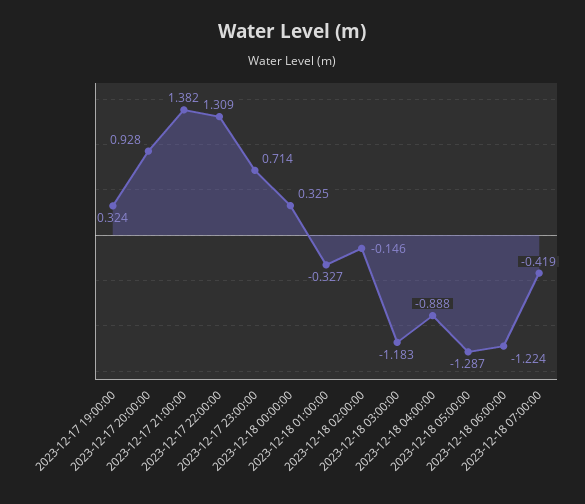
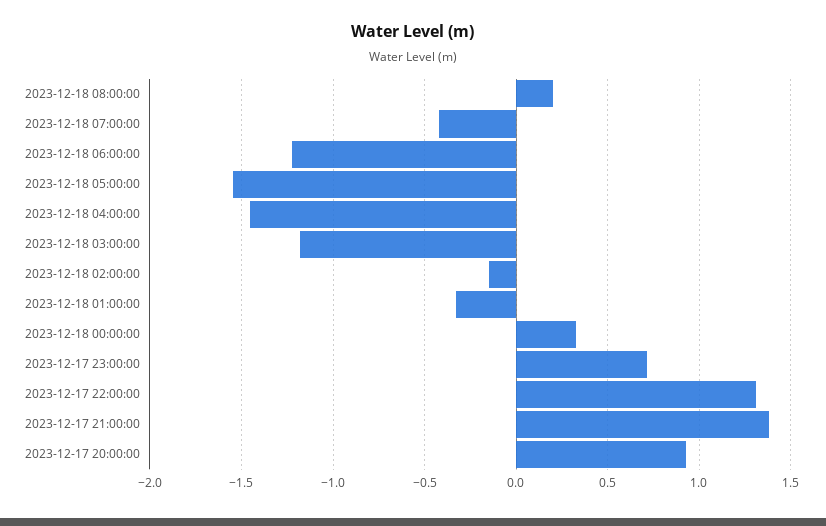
2023-12-17 19:00:00: 0.324 -> none
2023-12-18 04:00:00: -0.888 -> -1.45
2023-12-18 05:00:00: -1.287 -> -1.55
2023-12-18 08:00:00: none -> 0.2

